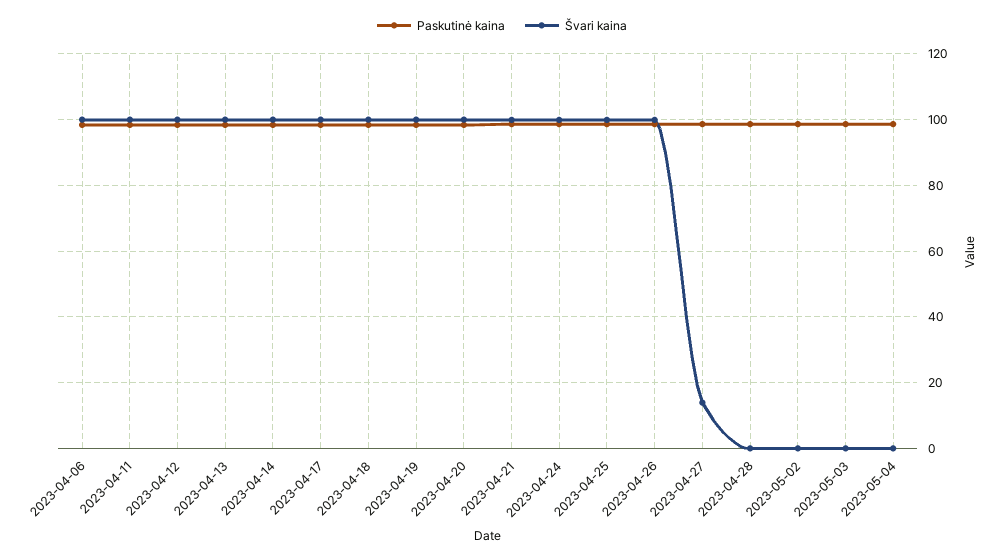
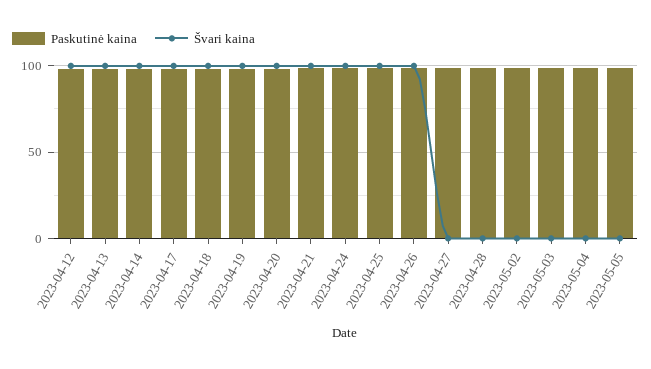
Paskutinė kaina, 2023-04-06: 98 -> none
Švari kaina, 2023-04-06: 100 -> none
Paskutinė kaina, 2023-04-11: 98 -> none
Švari kaina, 2023-04-11: 100 -> none
Švari kaina, 2023-04-27: 14 -> 0
Paskutinė kaina, 2023-05-05: none -> 100
Švari kaina, 2023-05-05: none -> 0

